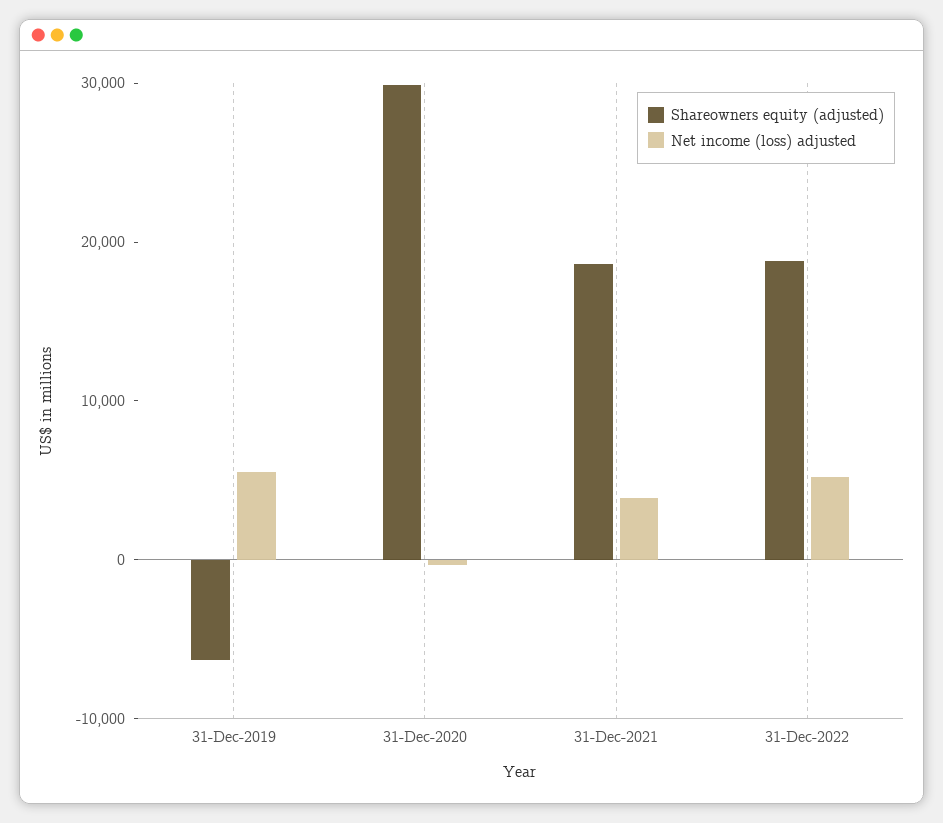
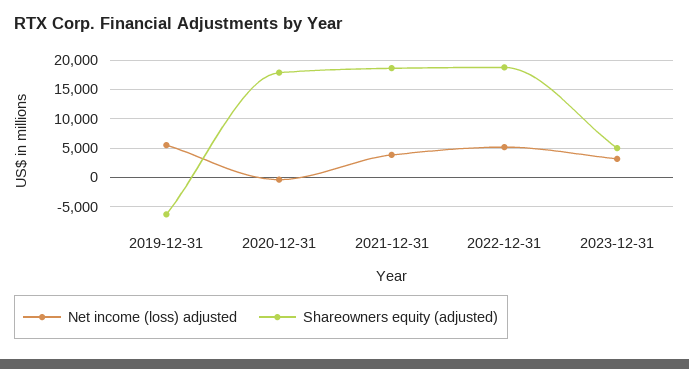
Shareowners equity (adjusted), 31-Dec-2020: 30000 -> 17500
Net income (loss) adjusted, 2023-12-31: none -> 2500
Shareowners equity (adjusted), 2023-12-31: none -> 5000

